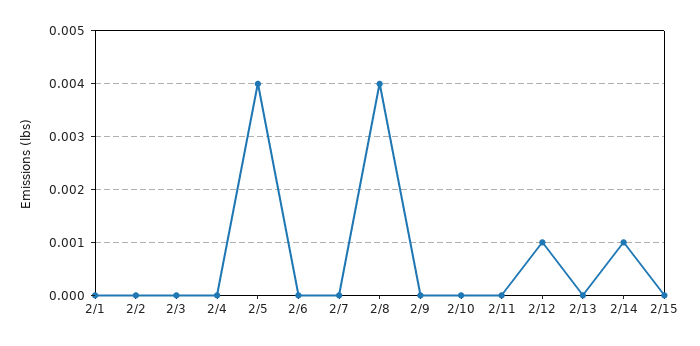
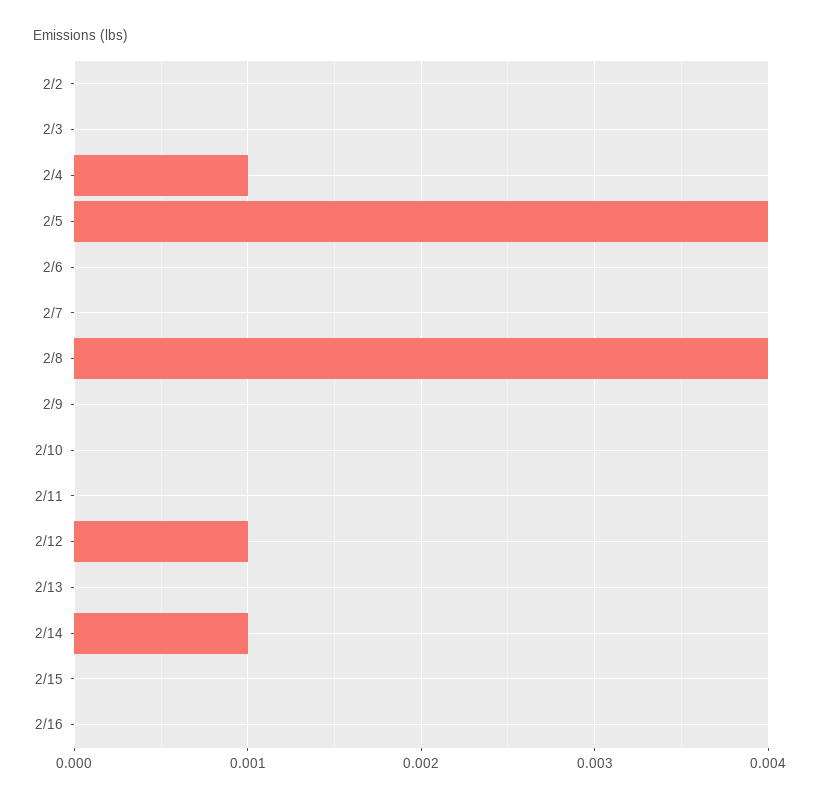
2/1: 0 -> none
2/4: 0 -> 0.001
2/16: none -> 0

